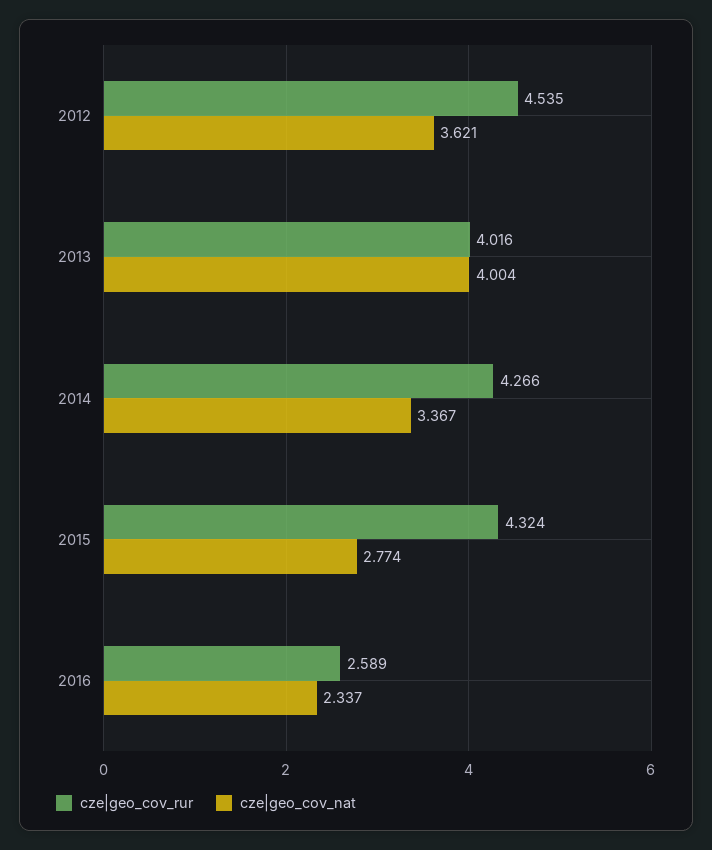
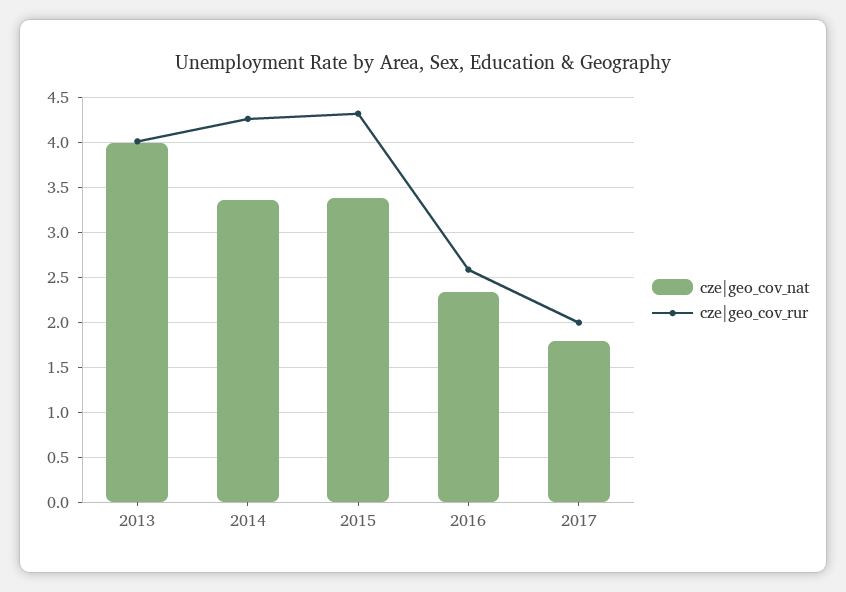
cze|geo_cov_rur, 2012: 4.535 -> none
cze|geo_cov_nat, 2012: 3.621 -> none
cze|geo_cov_nat, 2015: 2.774 -> 3.4
cze|geo_cov_nat, 2017: none -> 1.8
cze|geo_cov_rur, 2017: none -> 2

